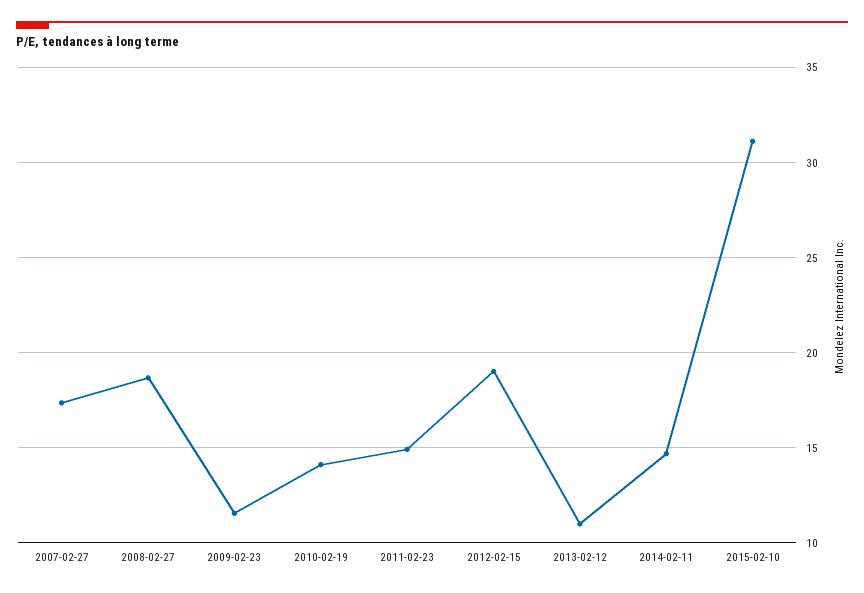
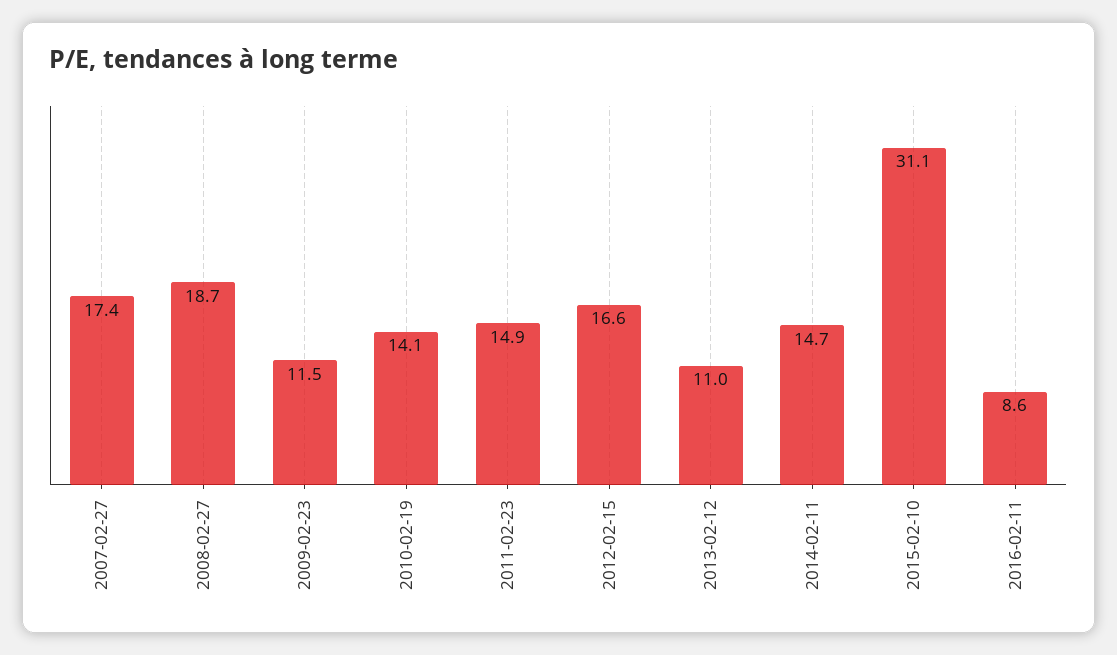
2012-02-15: 19 -> 16.6
2016-02-11: none -> 8.6

